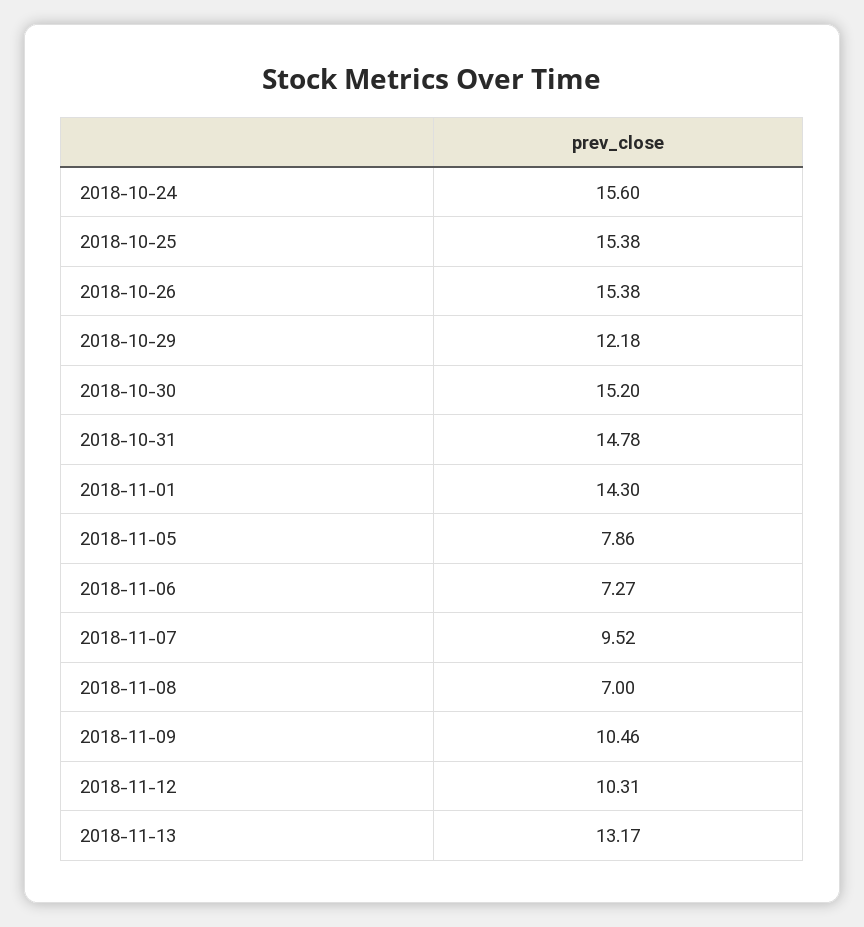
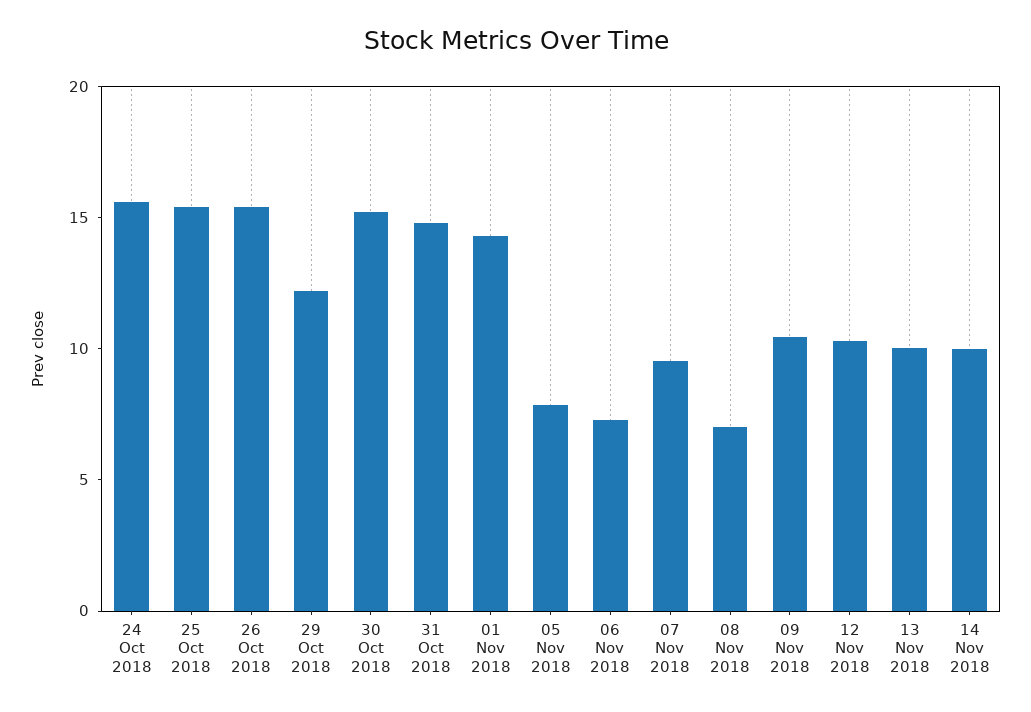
2018-11-13: 13.17 -> 10
14 Nov 2018: none -> 10

